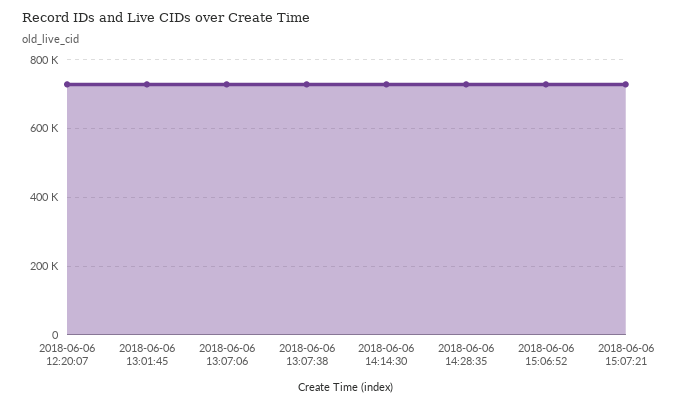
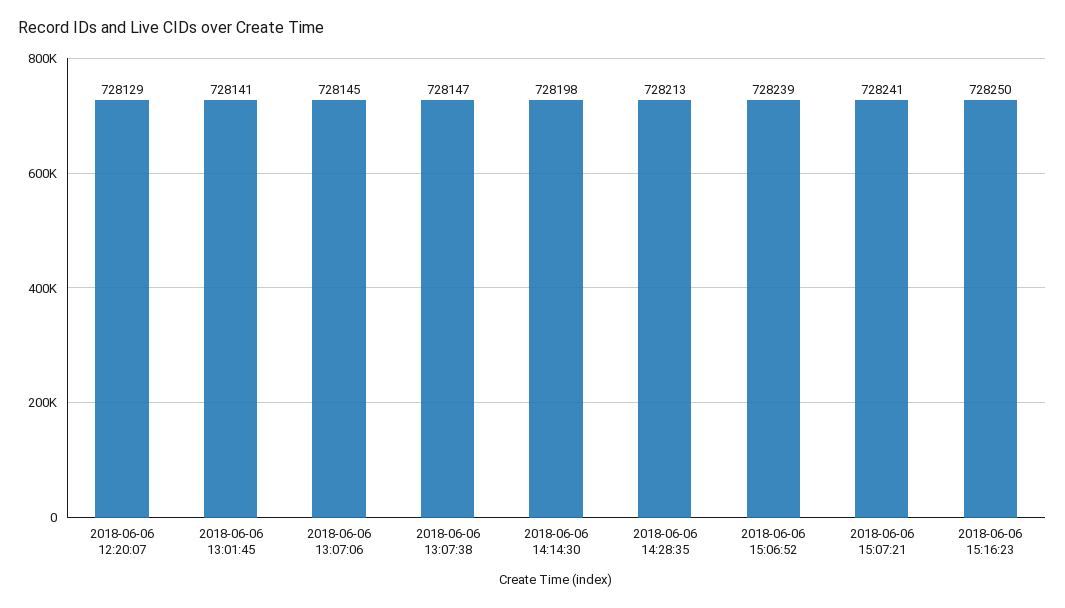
2018-06-06 15:16:23: none -> 728250

